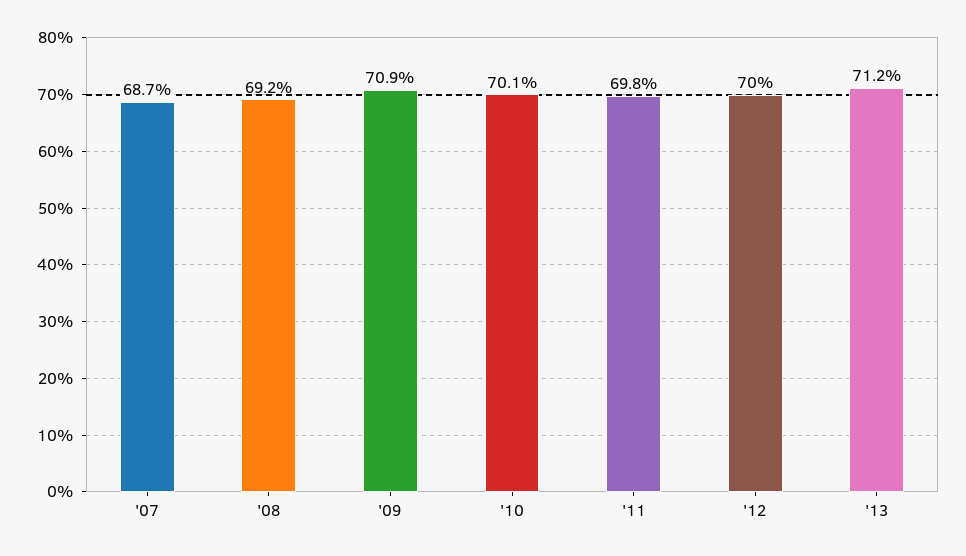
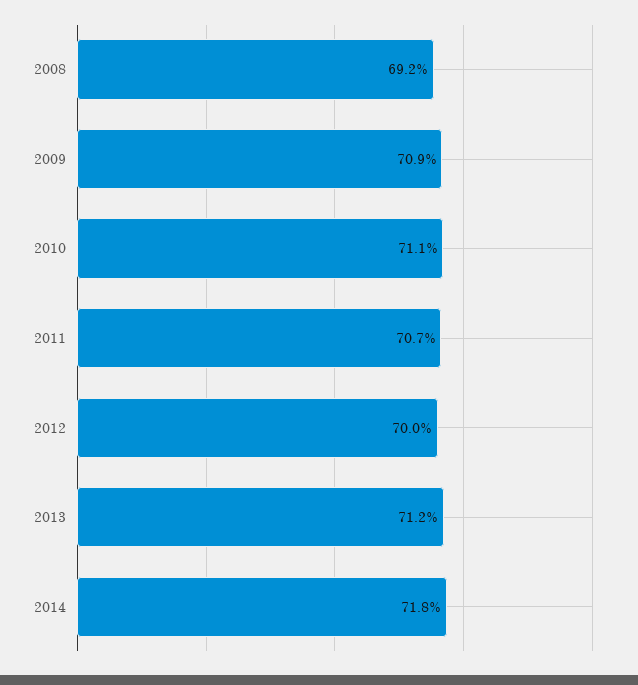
'07: 68.7 -> none
'10: 70.1 -> 71.1
'11: 69.8 -> 70.7
2014: none -> 71.8

